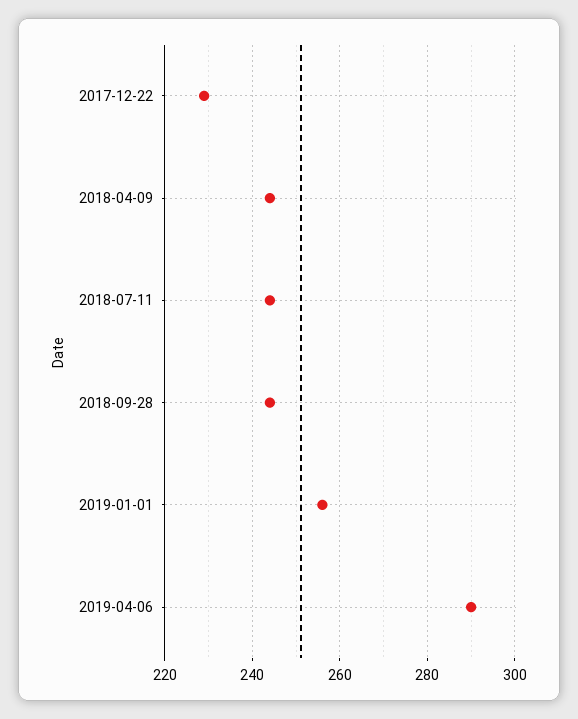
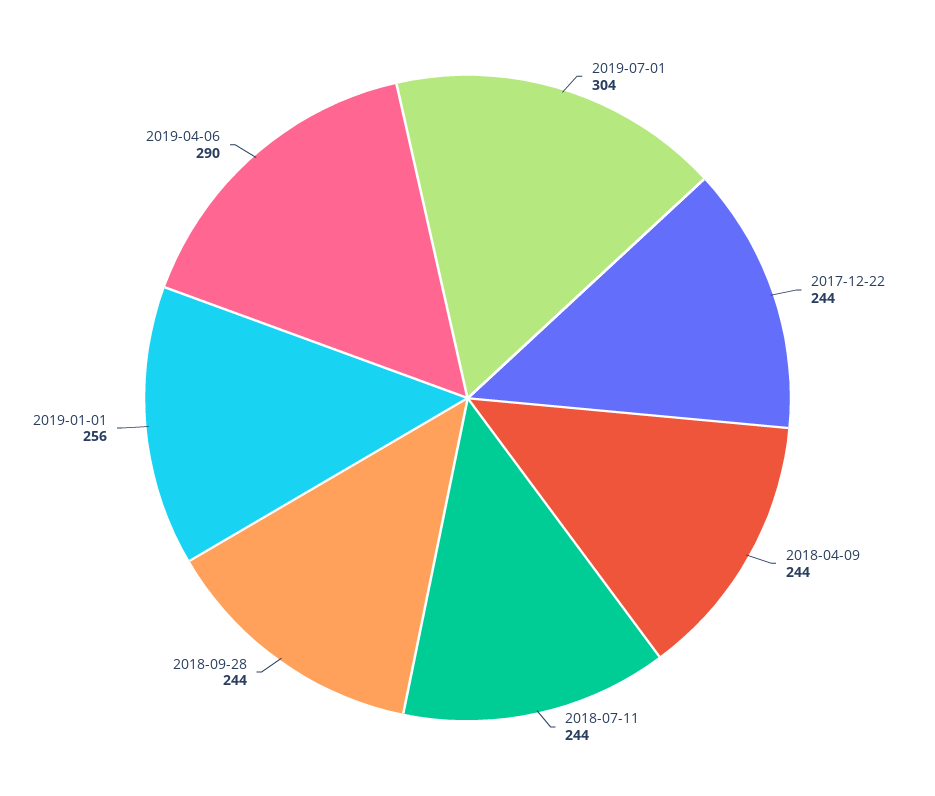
2017-12-22: 230 -> 244
2019-07-01: none -> 304

